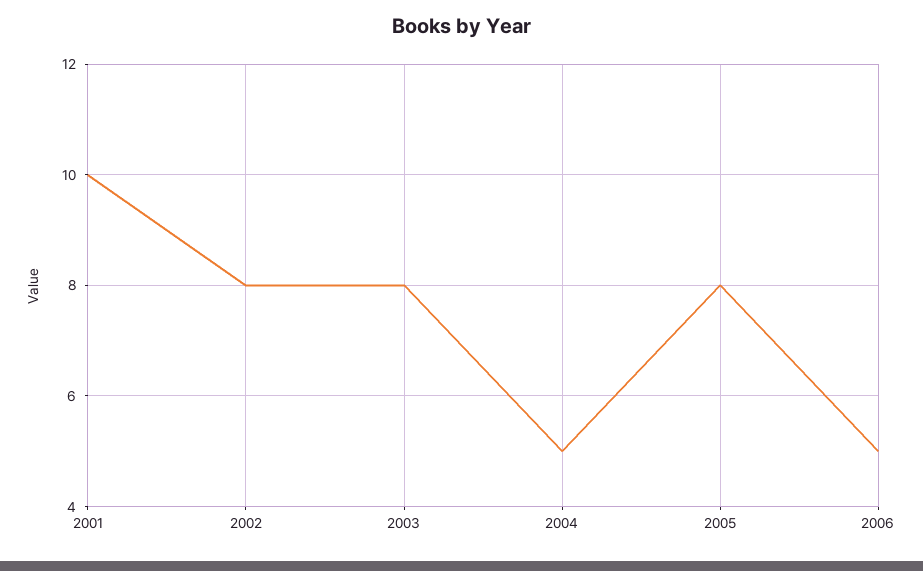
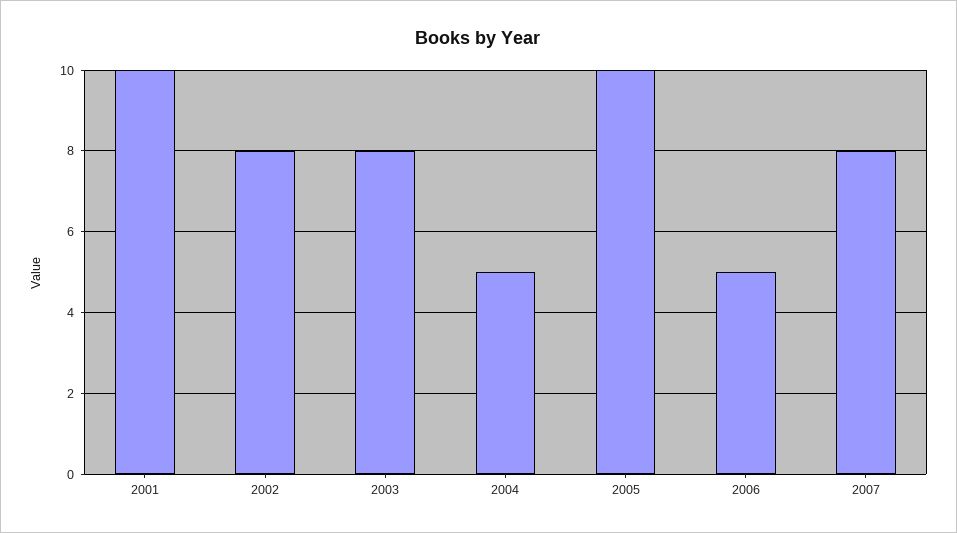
2005: 8 -> 10
2007: none -> 8

